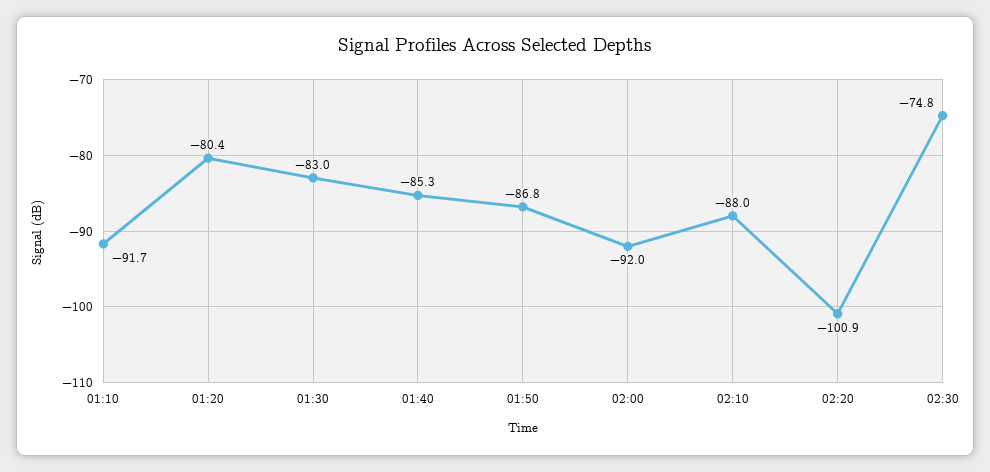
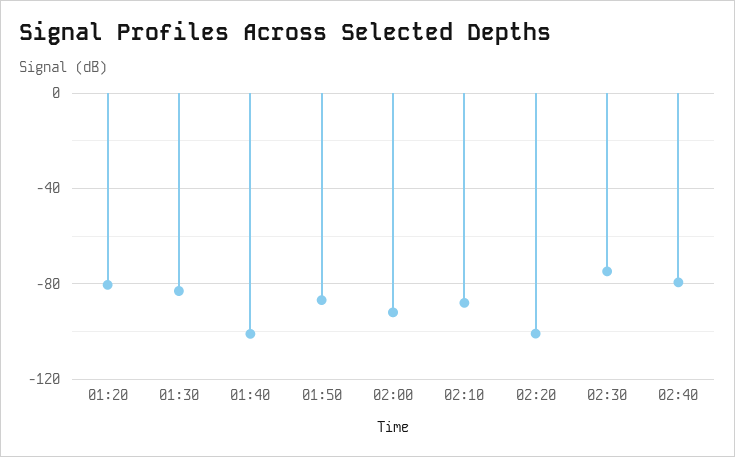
01:10: -91.7 -> none
01:40: -85.3 -> -100
02:40: none -> -80

